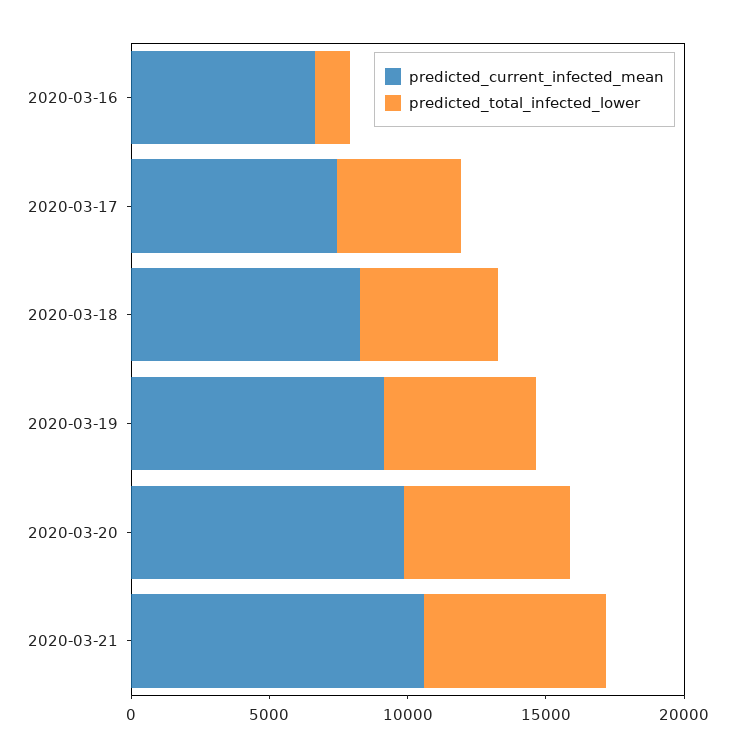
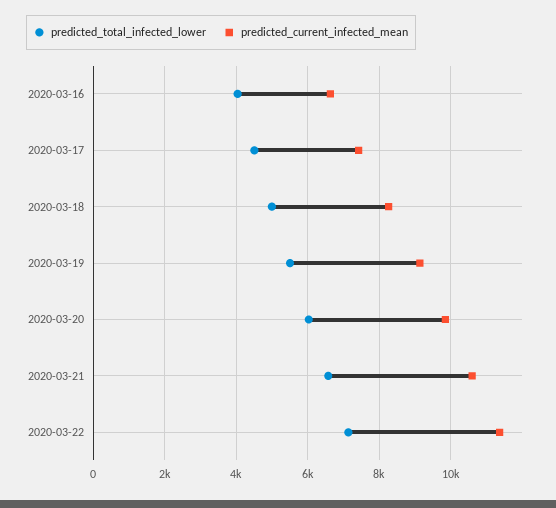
predicted_total_infected_lower, 2020-03-16: 1000 -> 4000
predicted_total_infected_lower, 2020-03-22: none -> 7200
predicted_current_infected_mean, 2020-03-22: none -> 11400

